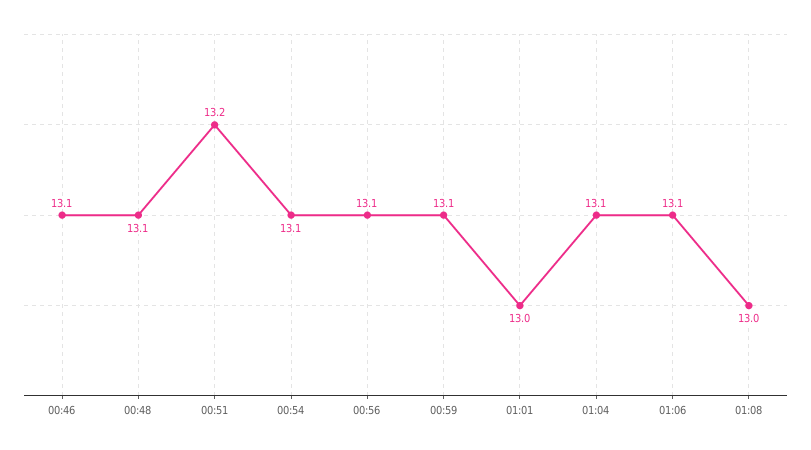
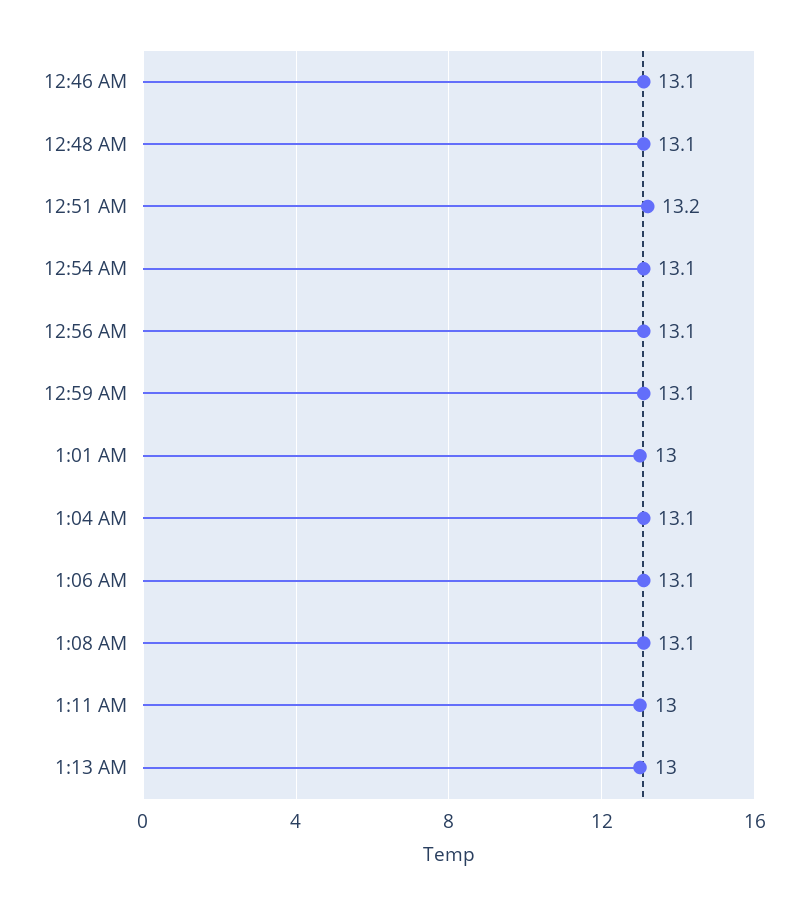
01:08: 13 -> 13.1
1:11 AM: none -> 13
1:13 AM: none -> 13

